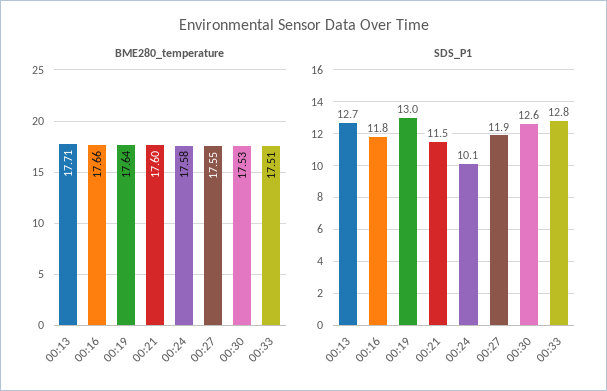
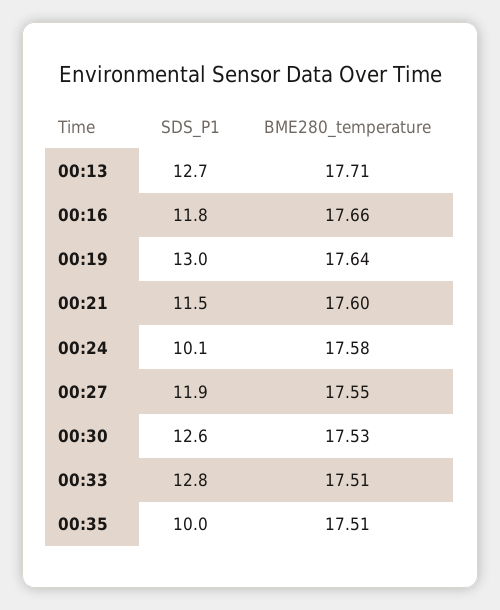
SDS_P1, 00:35: none -> 10
BME280_temperature, 00:35: none -> 17.51

